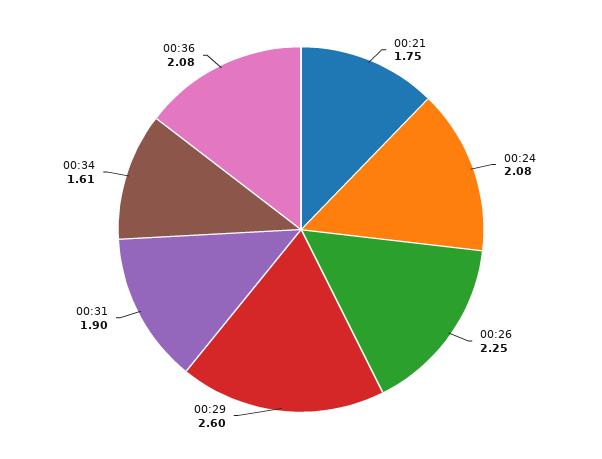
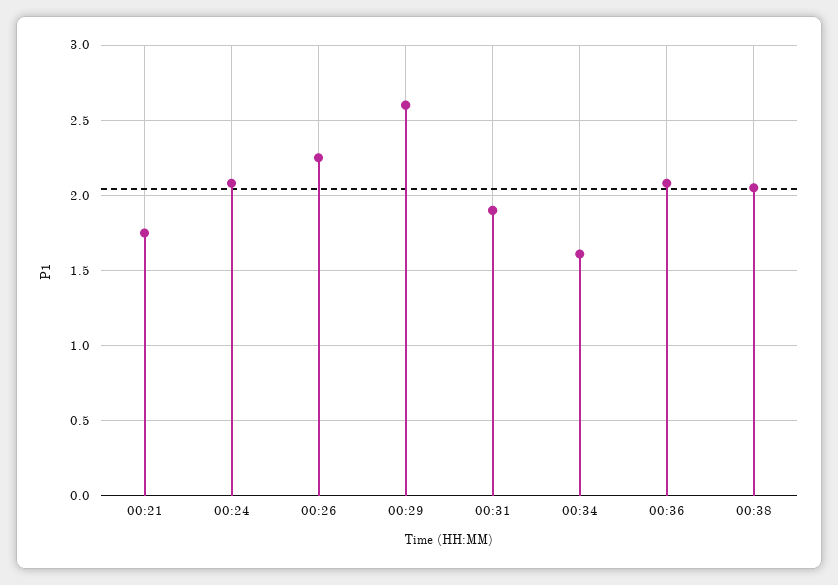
00:38: none -> 2.05

